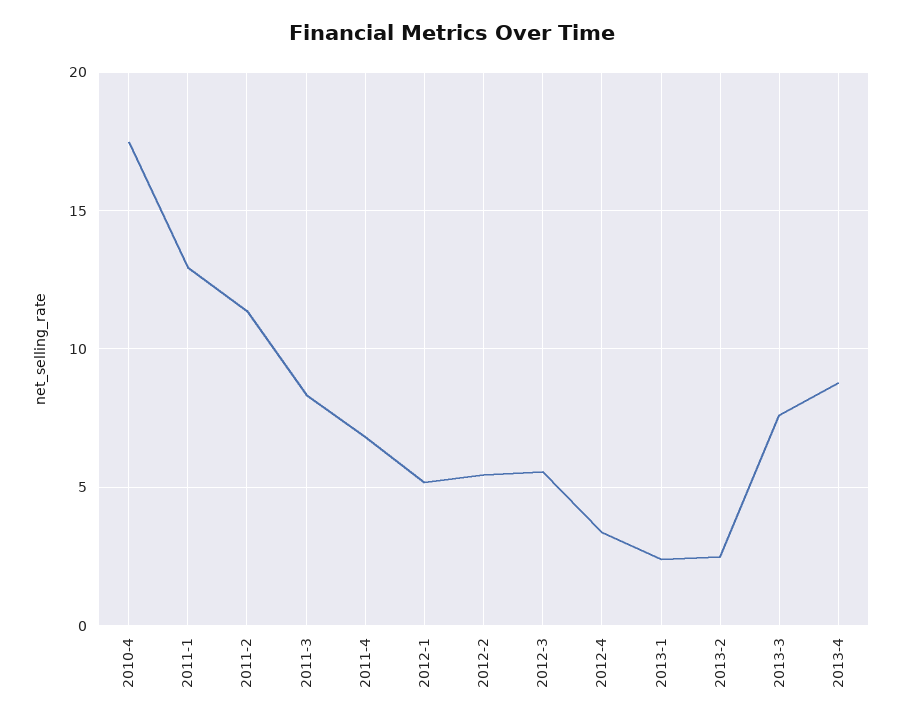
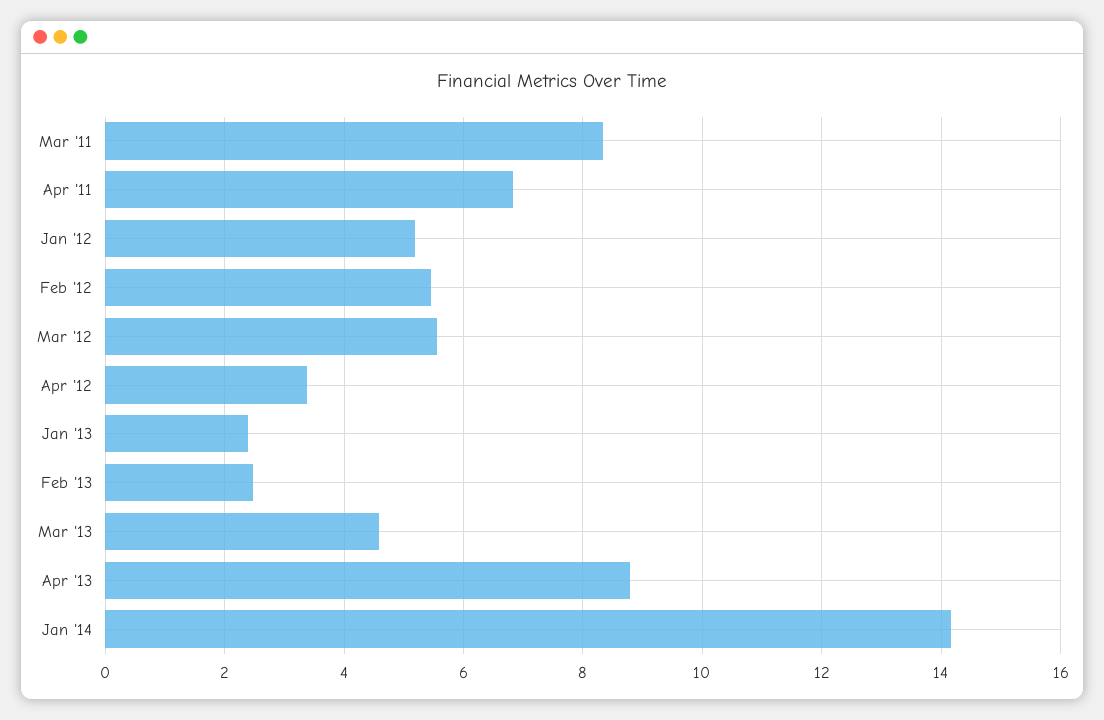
2010-4: 17.5 -> none
2011-1: 13 -> none
2011-2: 11.5 -> none
2013-3: 7.5 -> 4.6
Jan '14: none -> 14.2

